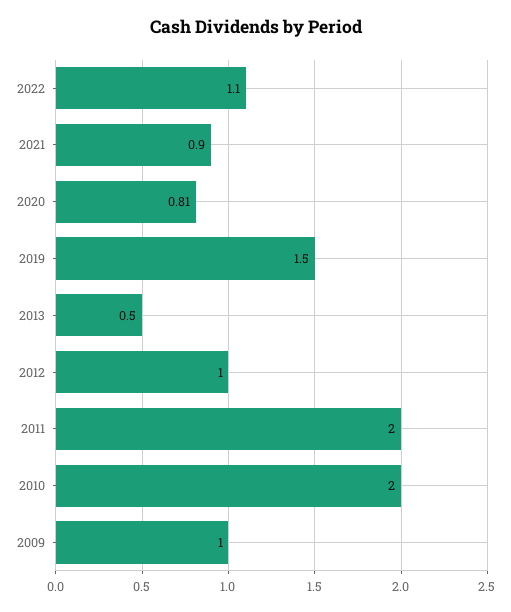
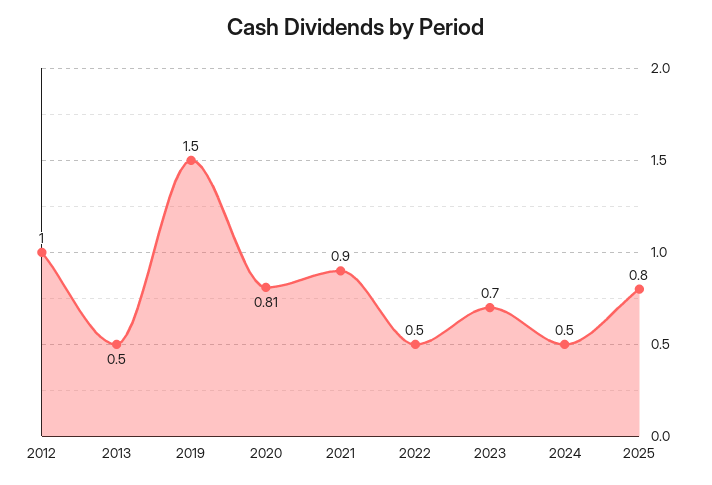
2022: 1.1 -> 0.5
2011: 2 -> none
2010: 2 -> none
2009: 1 -> none
2023: none -> 0.7
2024: none -> 0.5
2025: none -> 0.8

